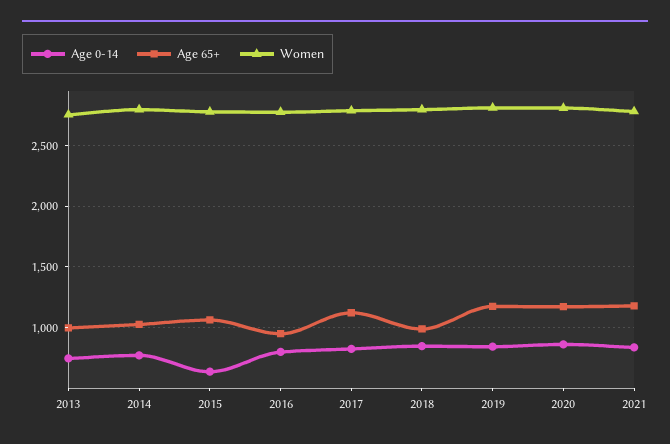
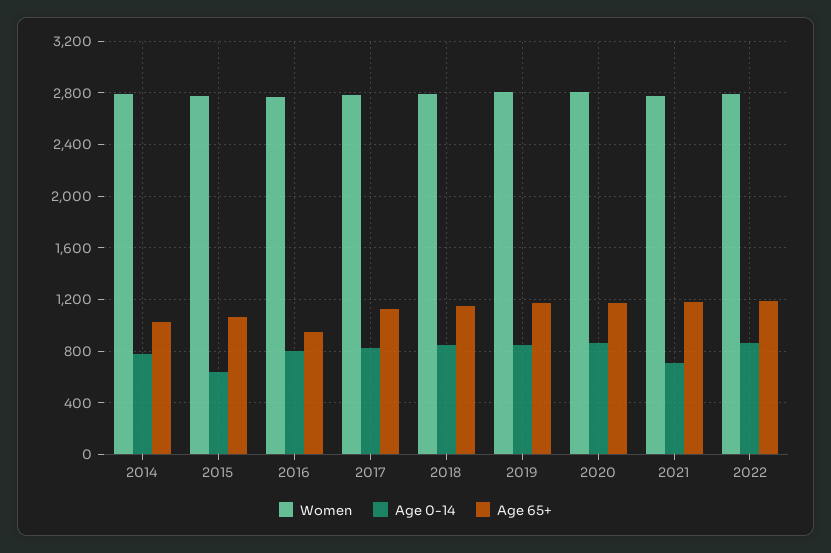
Age 0-14, 2013: 750 -> none
Age 65+, 2013: 1000 -> none
Women, 2013: 2750 -> none
Age 65+, 2018: 1000 -> 1150
Age 0-14, 2021: 850 -> 700
Women, 2022: none -> 2800
Age 0-14, 2022: none -> 850
Age 65+, 2022: none -> 1200

